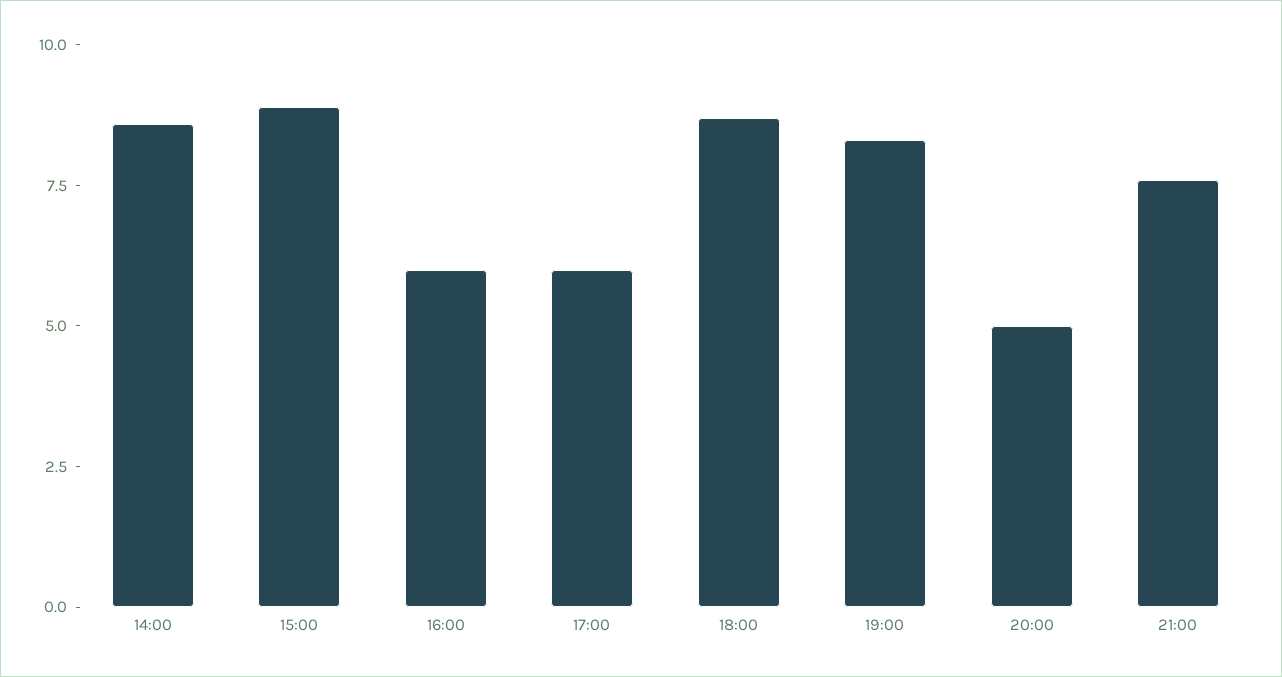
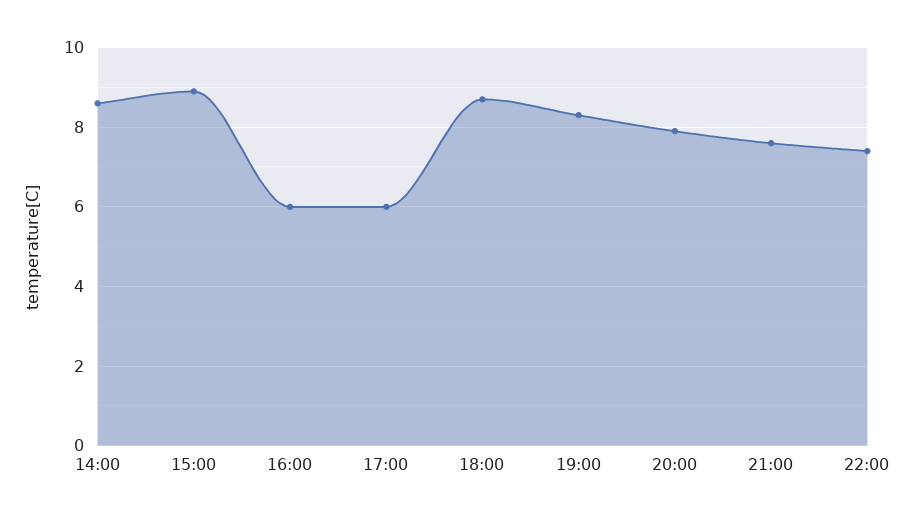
20:00: 5 -> 8
22:00: none -> 7.5

